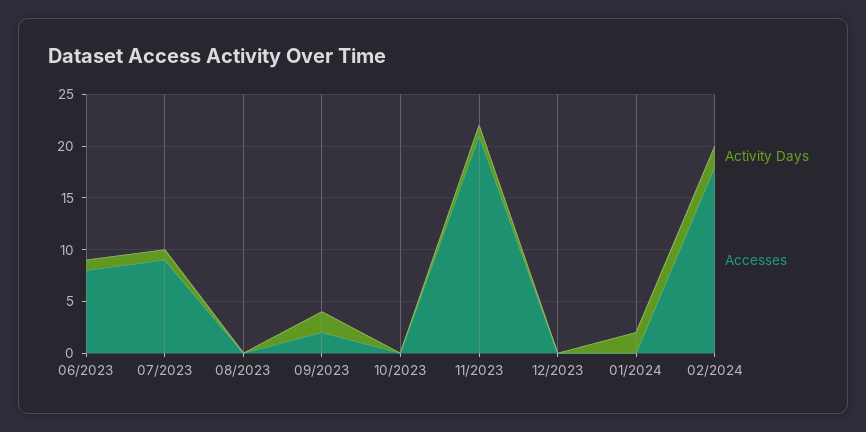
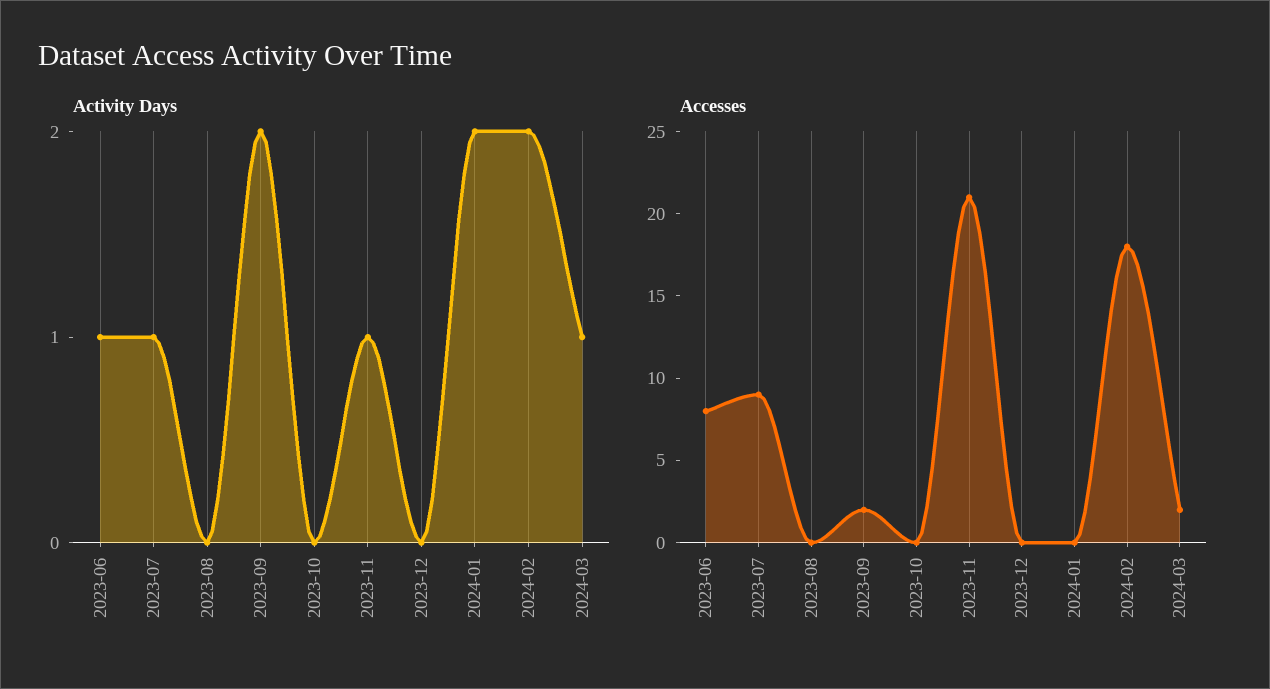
Activity Days, 2024-03: none -> 1
Accesses, 2024-03: none -> 2

